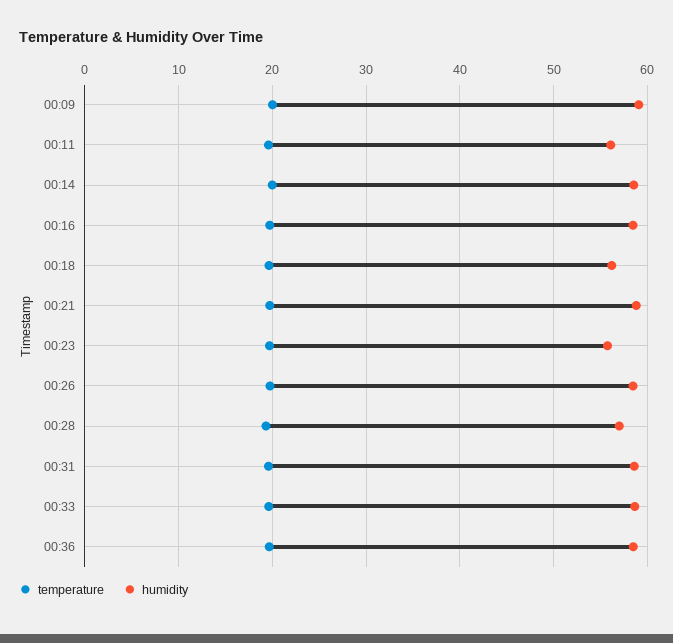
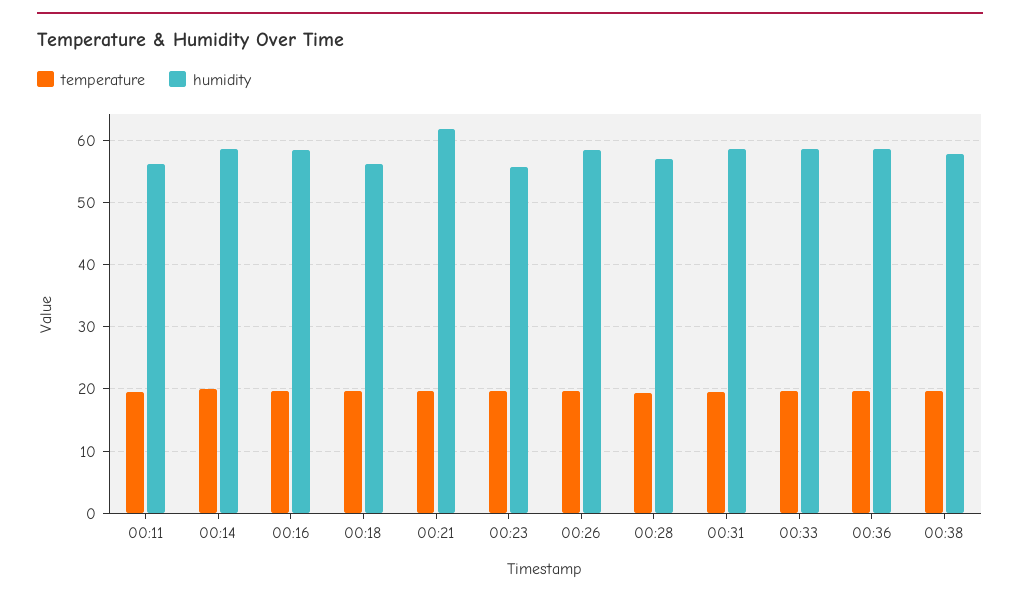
temperature, 00:09: 20 -> none
humidity, 00:09: 59 -> none
humidity, 00:21: 59 -> 62
temperature, 00:38: none -> 20
humidity, 00:38: none -> 58

